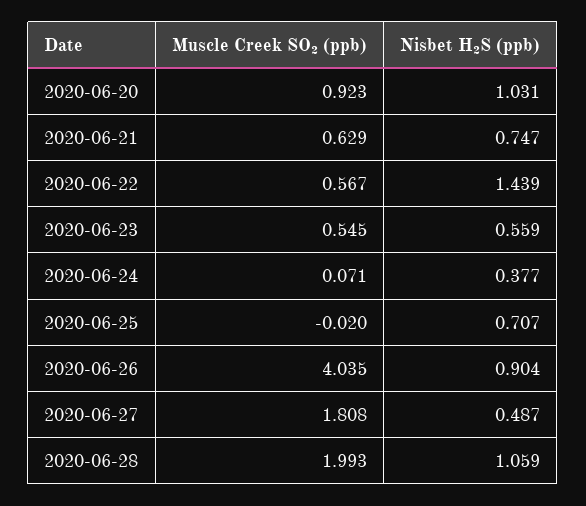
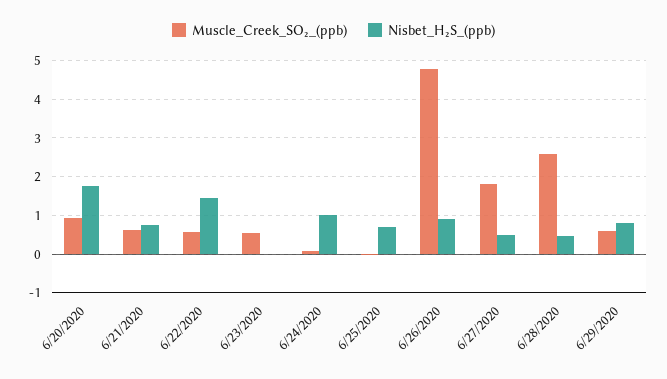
Nisbet H₂S (ppb), 2020-06-20: 1.031 -> 1.8
Nisbet H₂S (ppb), 2020-06-23: 0.559 -> 0
Nisbet H₂S (ppb), 2020-06-24: 0.377 -> 1
Muscle Creek SO₂ (ppb), 2020-06-26: 4.035 -> 4.8
Muscle Creek SO₂ (ppb), 2020-06-28: 1.993 -> 2.6
Nisbet H₂S (ppb), 2020-06-28: 1.059 -> 0.4
Muscle Creek SO₂ (ppb), 6/29/2020: none -> 0.6
Nisbet H₂S (ppb), 6/29/2020: none -> 0.8

